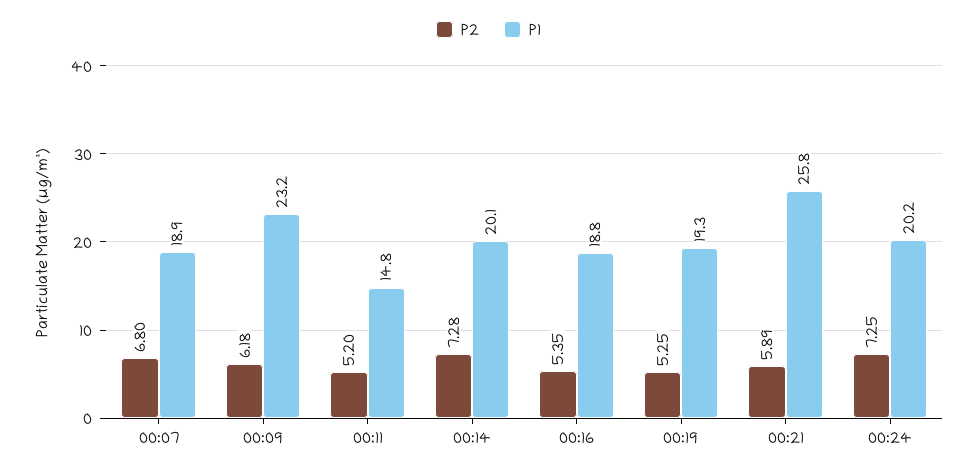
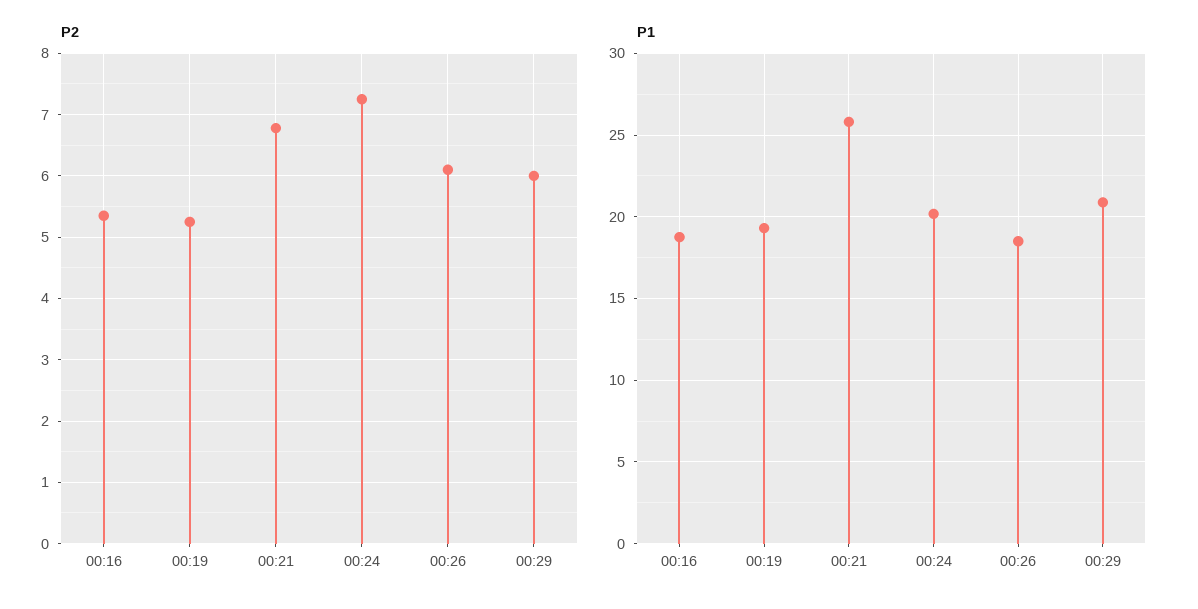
P2, 00:07: 6.8 -> none
P1, 00:07: 18.9 -> none
P2, 00:09: 6.18 -> none
P1, 00:09: 23.2 -> none
P2, 00:11: 5.2 -> none
P1, 00:11: 14.8 -> none
P2, 00:14: 7.28 -> none
P1, 00:14: 20.1 -> none
P2, 00:21: 5.89 -> 6.8
P2, 00:26: none -> 6.1
P2, 00:29: none -> 6
P1, 00:26: none -> 18.5
P1, 00:29: none -> 21

